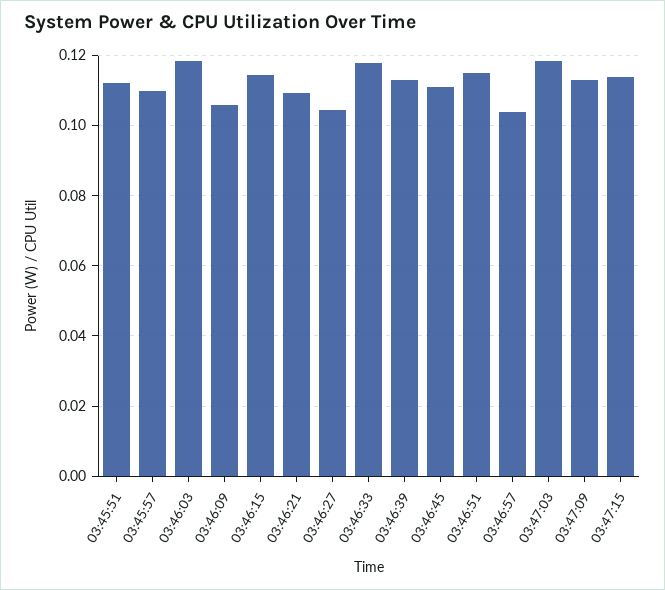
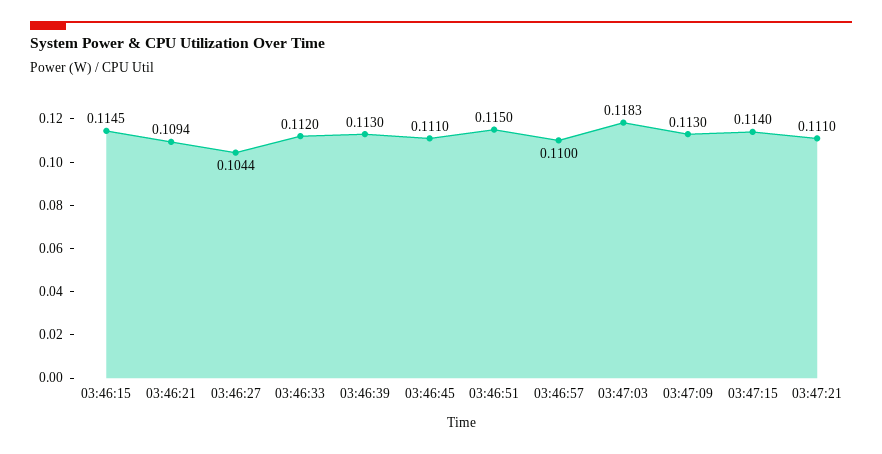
03:45:51: 0.112 -> none
03:45:57: 0.11 -> none
03:46:03: 0.118 -> none
03:46:09: 0.106 -> none
03:46:33: 0.118 -> 0.112
03:46:57: 0.104 -> 0.11
03:47:21: none -> 0.111

